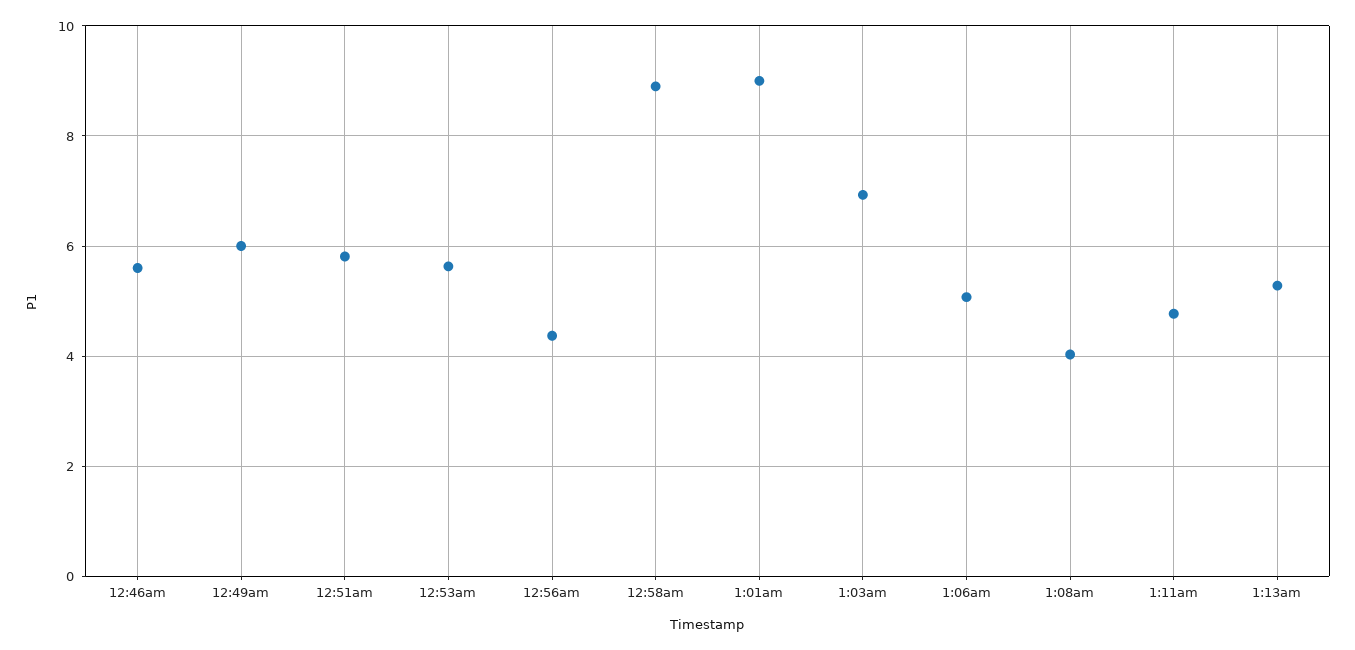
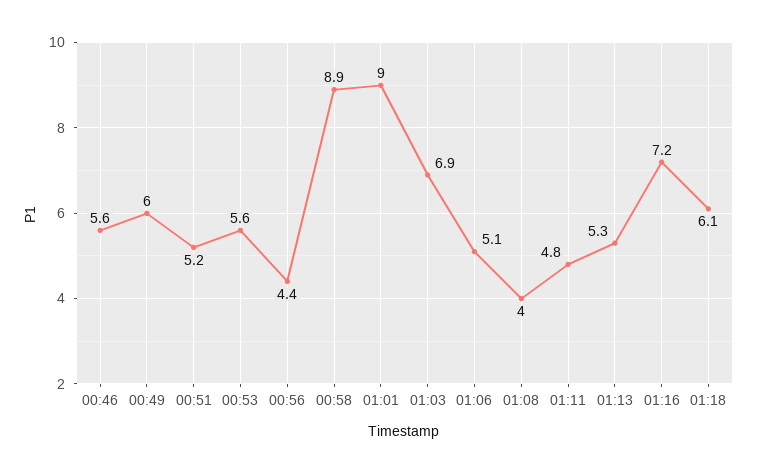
12:51am: 5.8 -> 5.2
01:16: none -> 7.2
01:18: none -> 6.1

